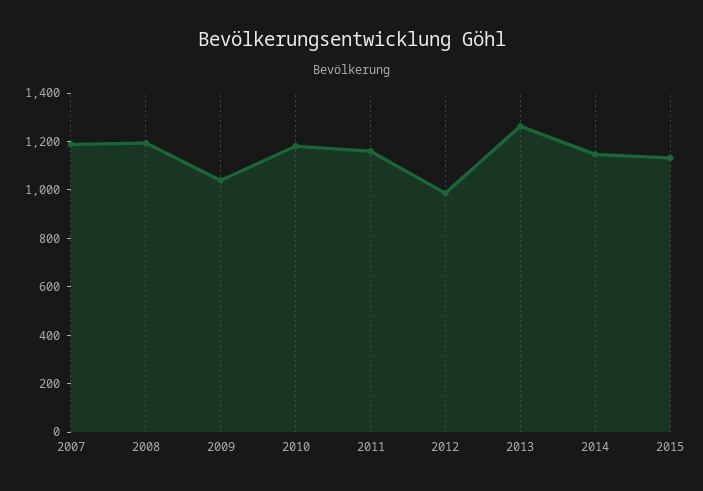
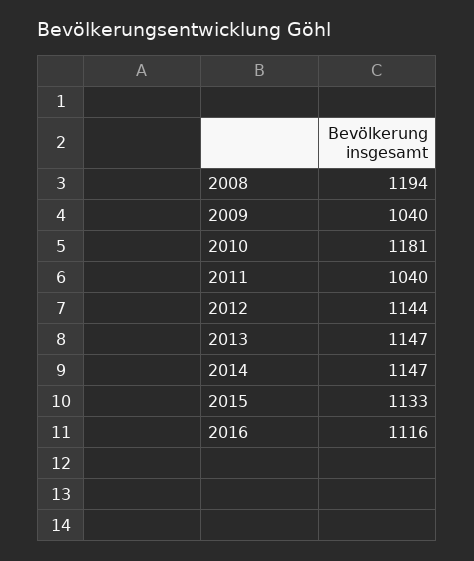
2007: 1200 -> none
2011: 1150 -> 1040
2012: 1000 -> 1144
2013: 1250 -> 1147
2016: none -> 1116

